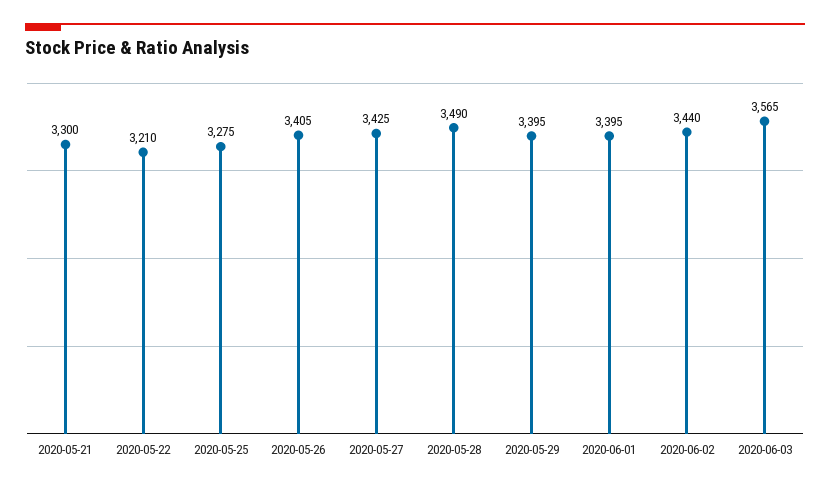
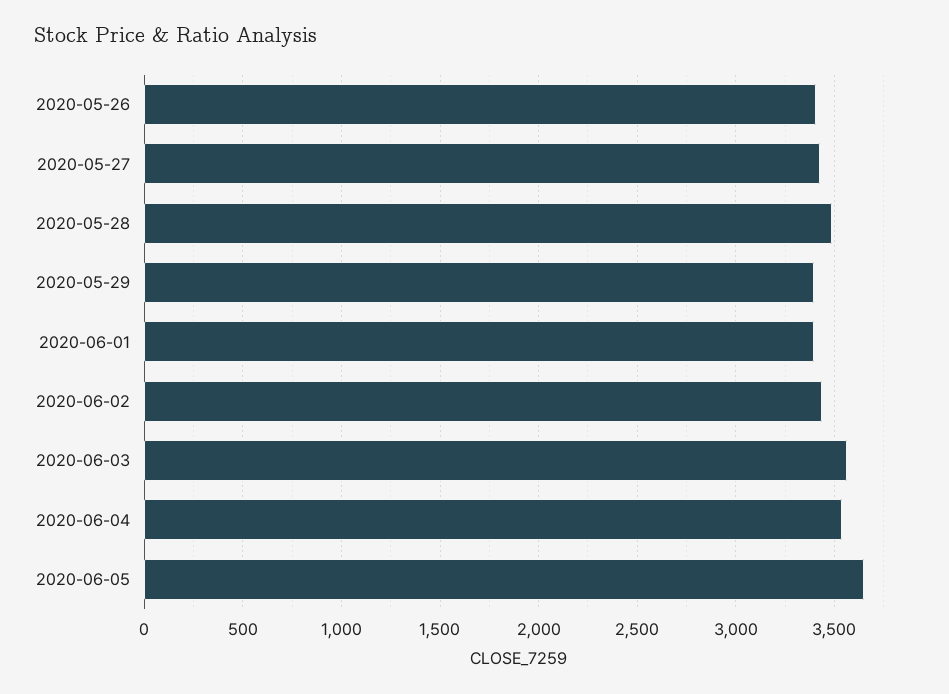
2020-05-21: 3300 -> none
2020-05-22: 3210 -> none
2020-05-25: 3275 -> none
2020-06-04: none -> 3550
2020-06-05: none -> 3650

